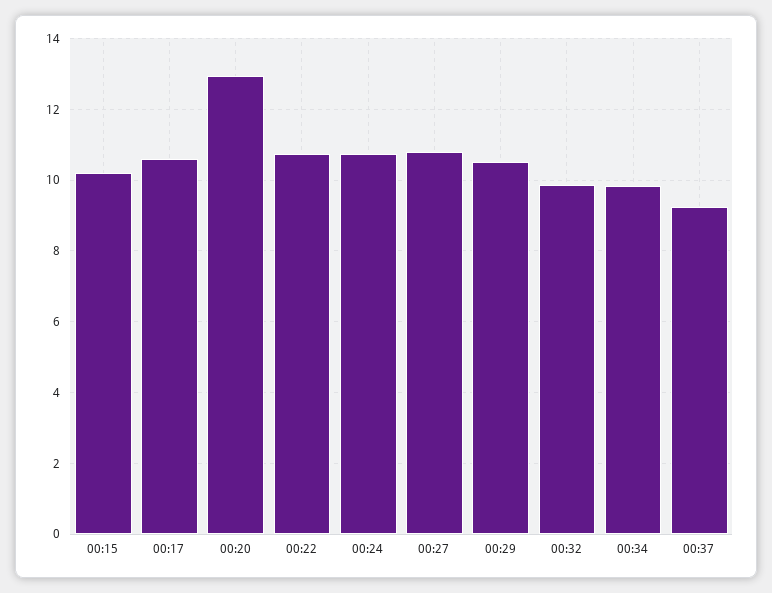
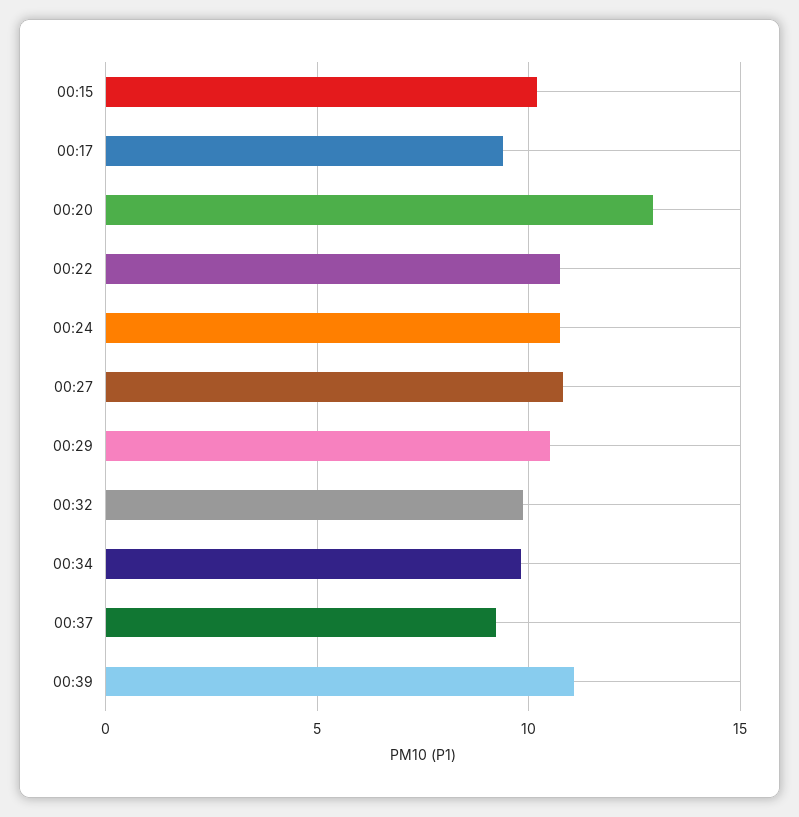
00:17: 10.6 -> 9.5
00:39: none -> 11

